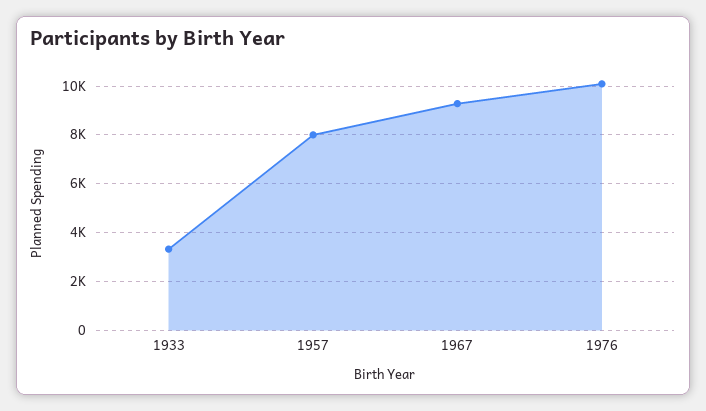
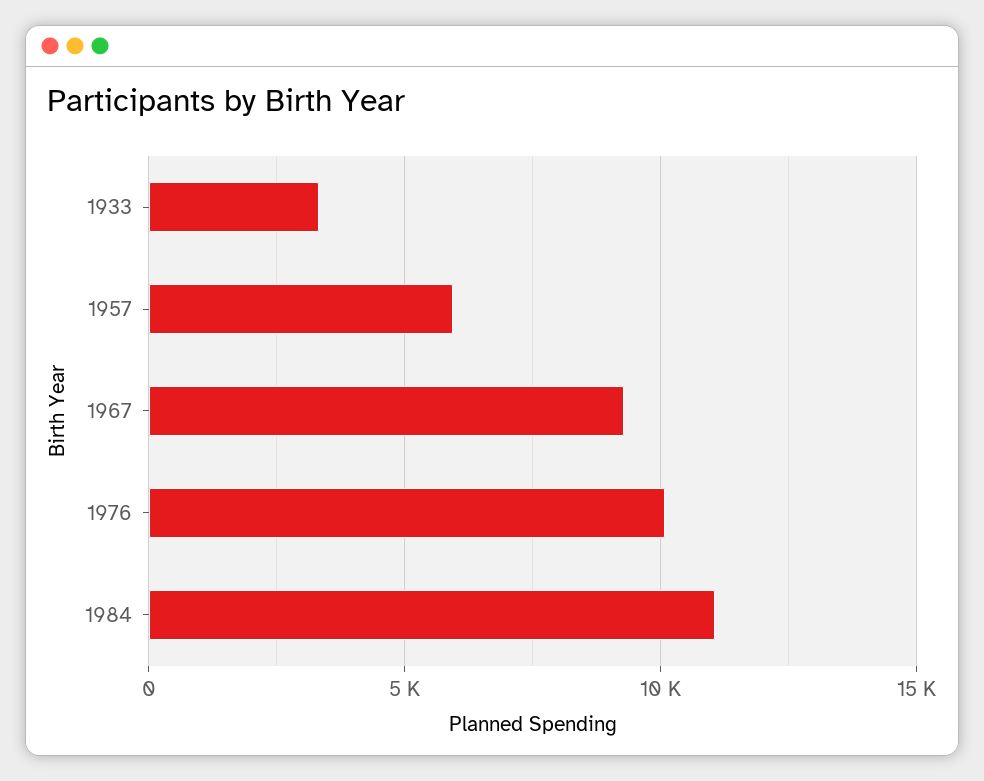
1957: 8000 -> 6000
1984: none -> 11000

